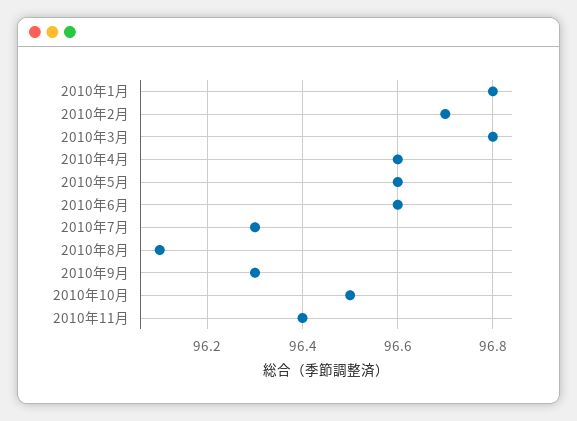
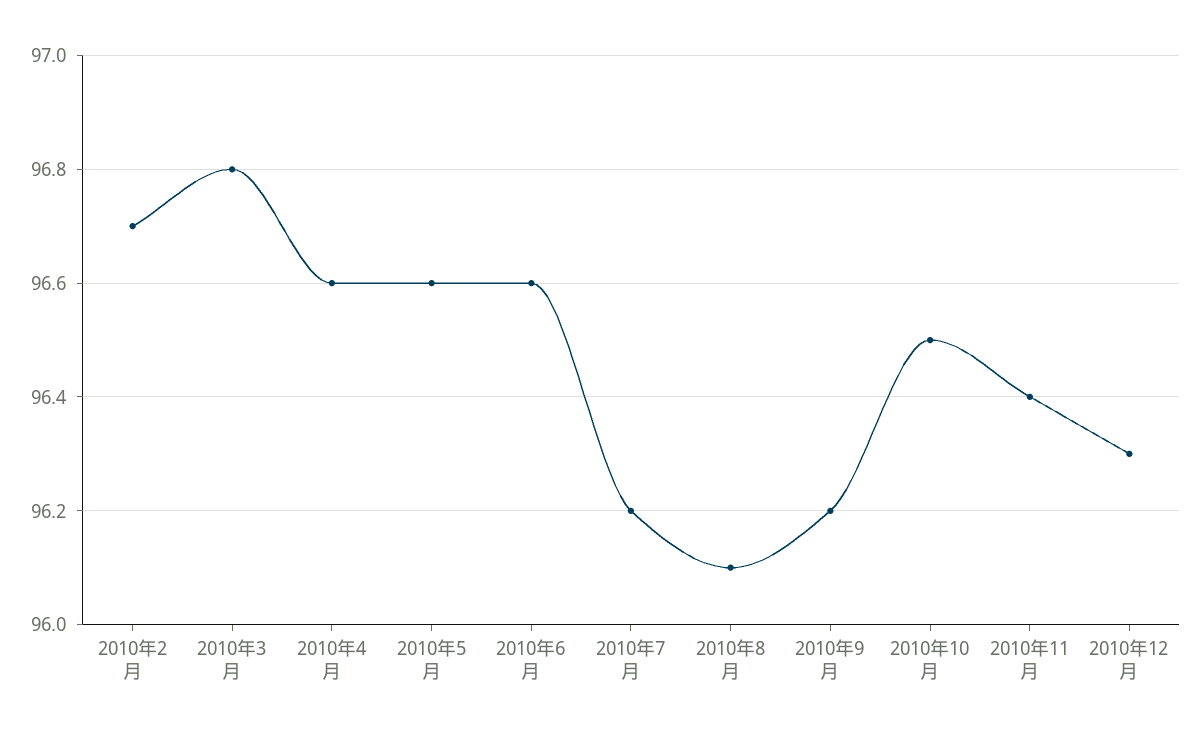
2010年1月: 96.8 -> none
2010年7月: 96.3 -> 96.2
2010年9月: 96.3 -> 96.2
2010年12月: none -> 96.3

